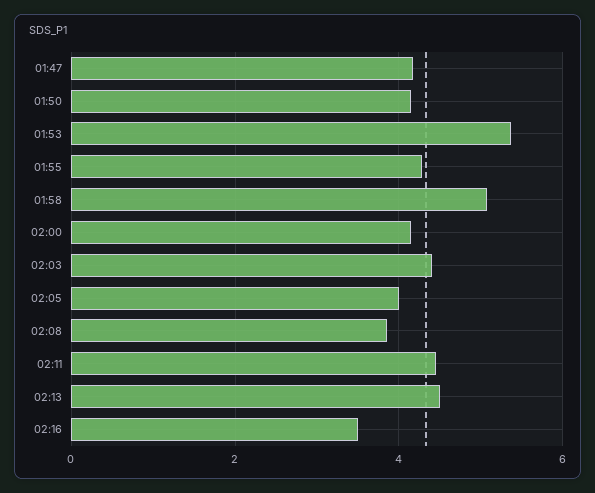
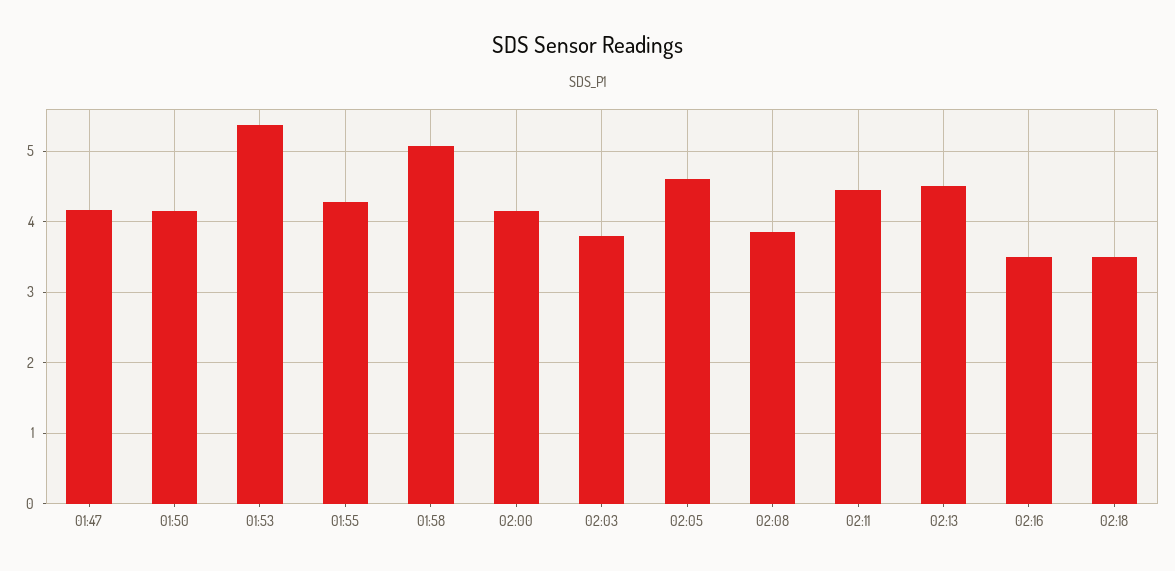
02:03: 4.4 -> 3.8
02:05: 4 -> 4.6
02:18: none -> 3.5

